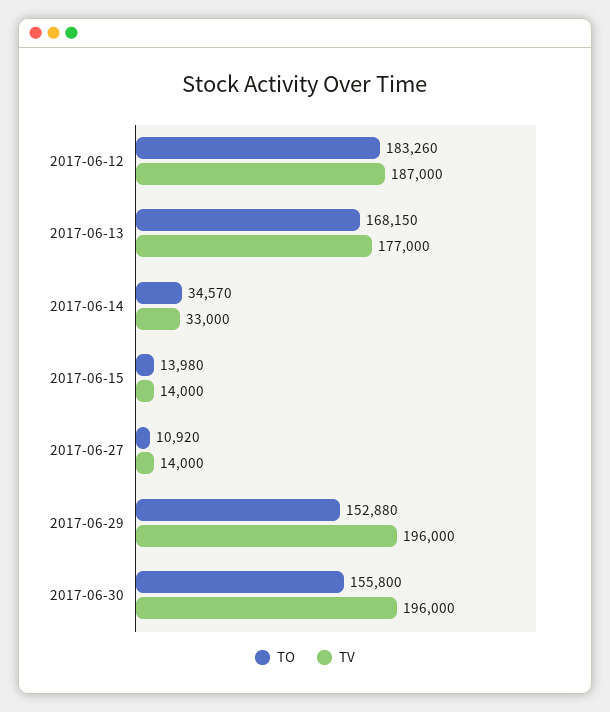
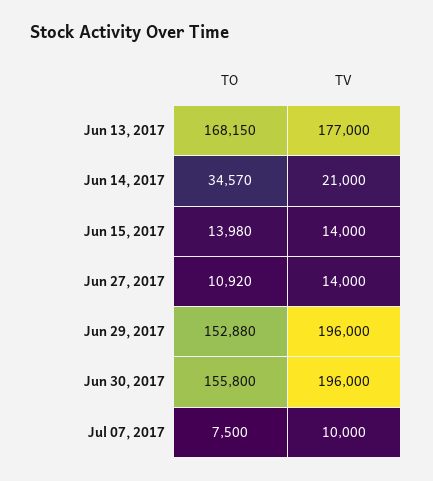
TO, 2017-06-12: 183260 -> none
TV, 2017-06-12: 187000 -> none
TV, 2017-06-14: 33000 -> 21000
TO, Jul 07, 2017: none -> 7500
TV, Jul 07, 2017: none -> 10000

